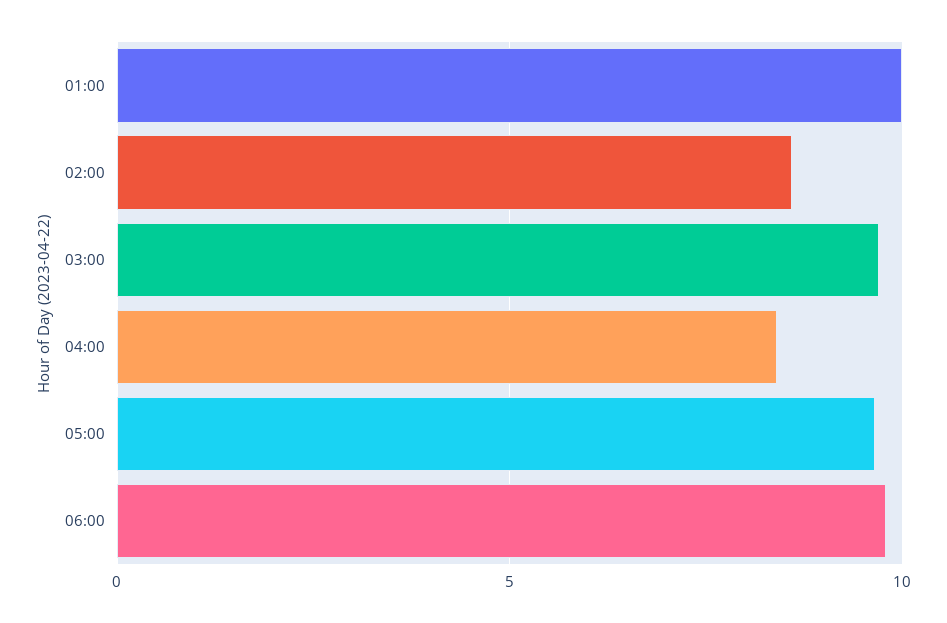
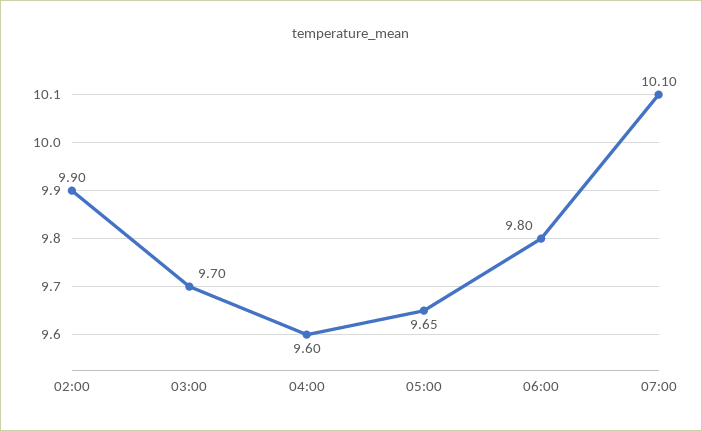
01:00: 10 -> none
02:00: 8.5 -> 9.9
04:00: 8.5 -> 9.6
07:00: none -> 10.1

